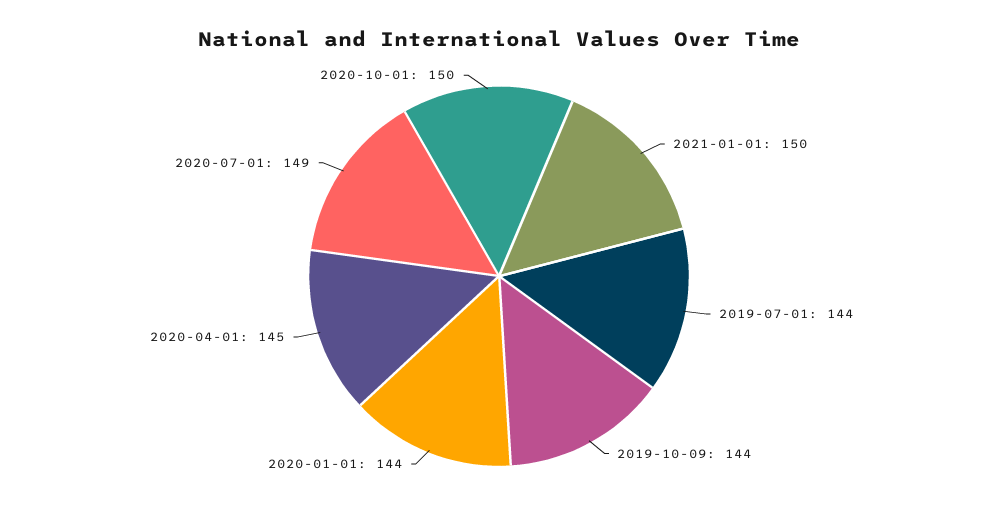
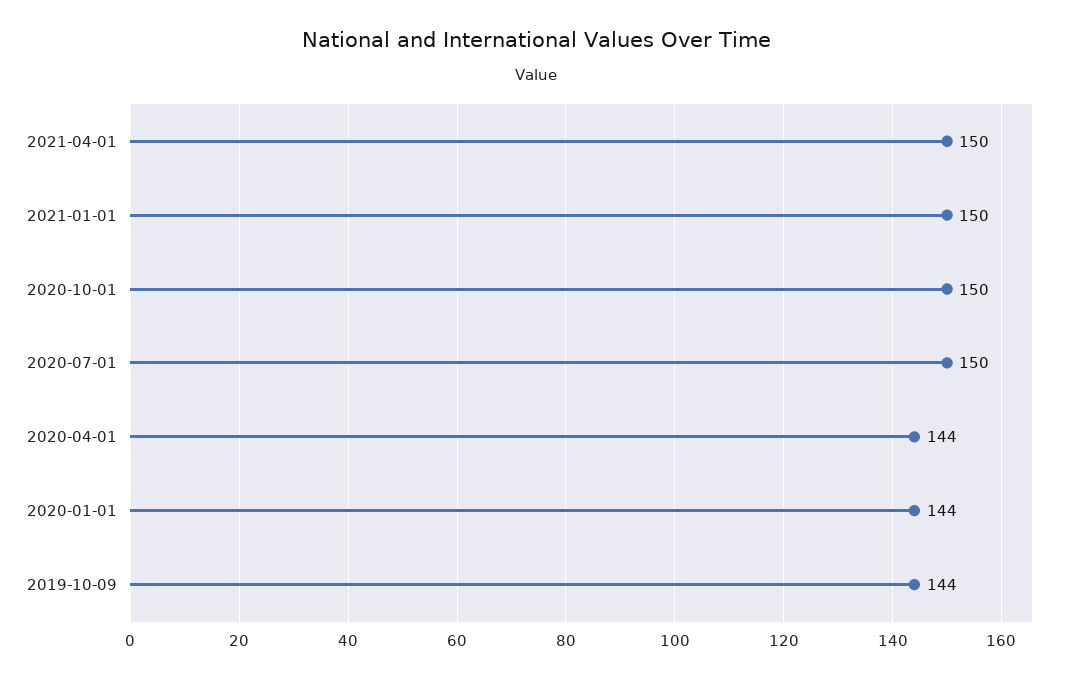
2019-07-01: 144 -> none
2020-04-01: 145 -> 144
2020-07-01: 149 -> 150
2021-04-01: none -> 150

